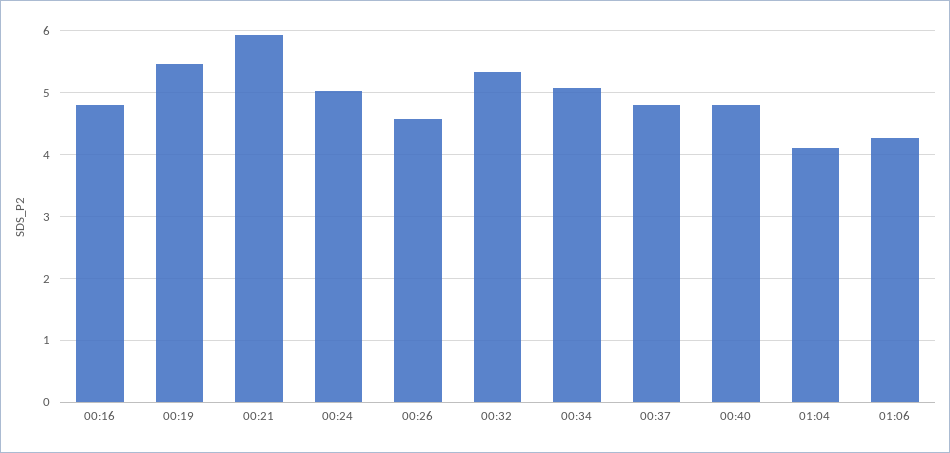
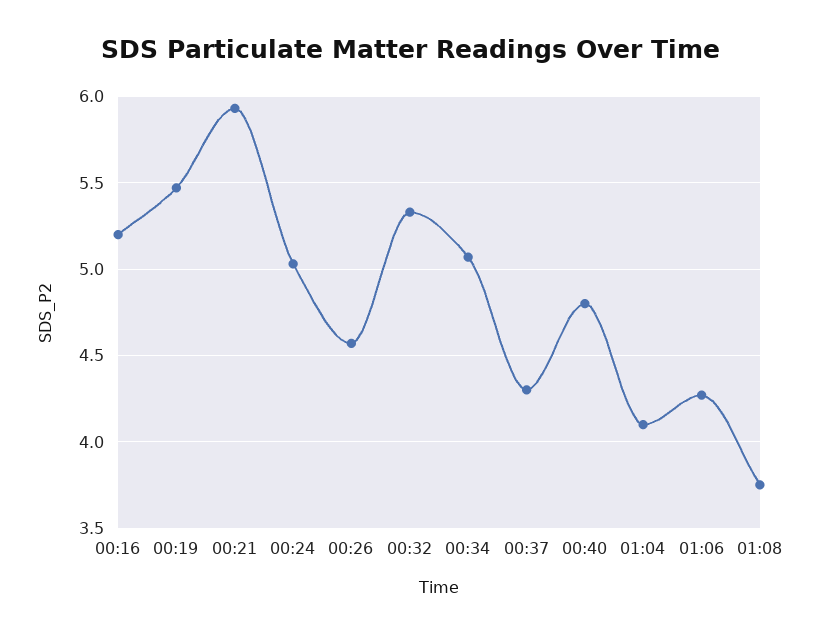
00:16: 4.8 -> 5.2
00:37: 4.8 -> 4.3
01:08: none -> 3.75

